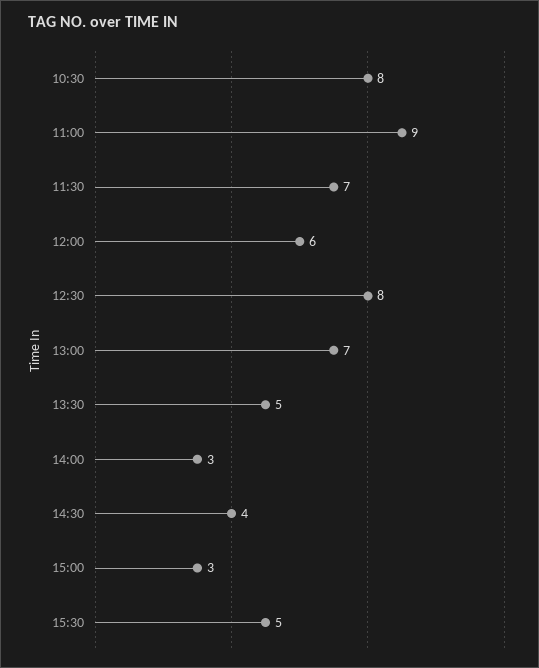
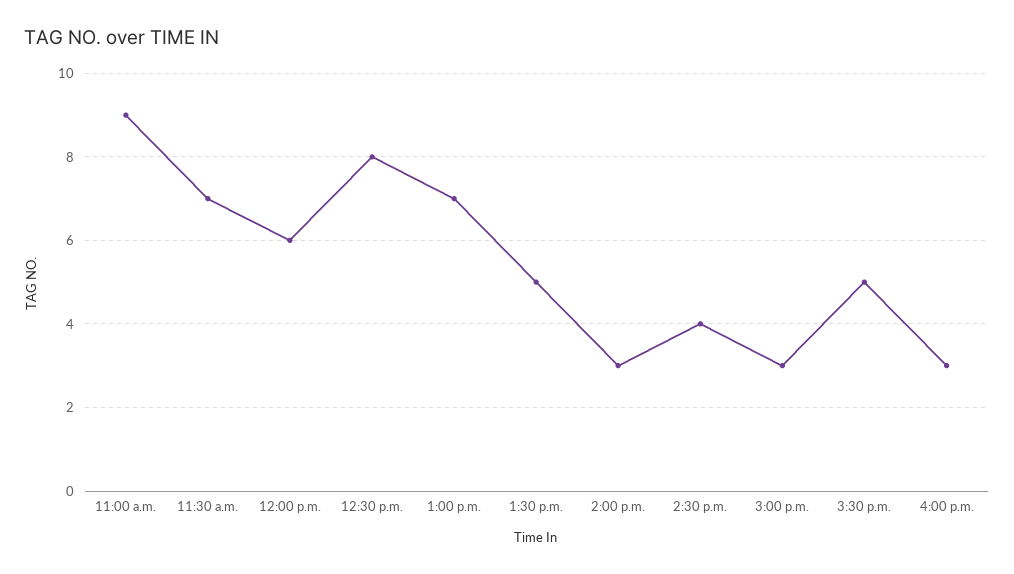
10:30: 8 -> none
4:00 p.m.: none -> 3

